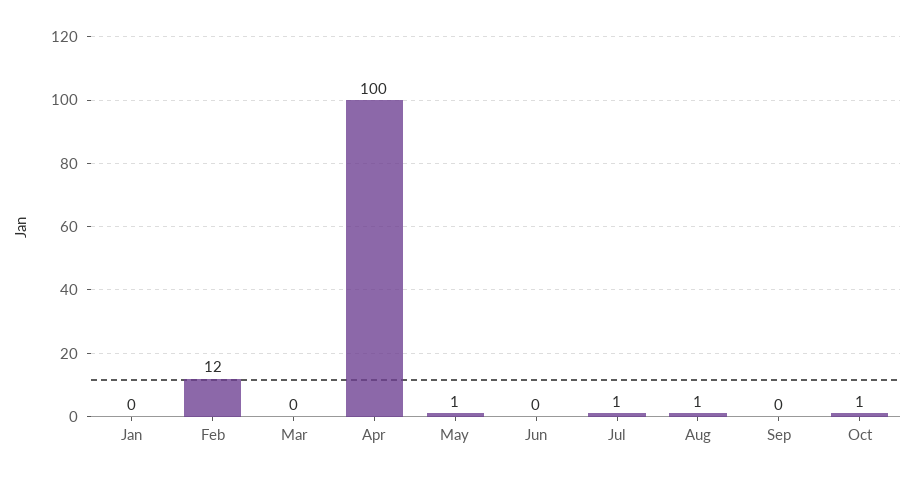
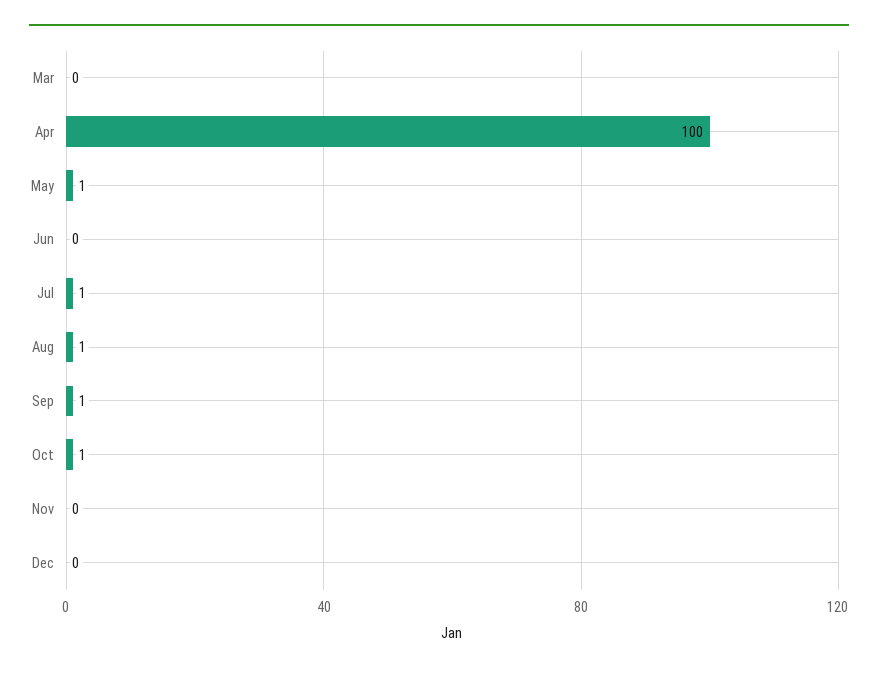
Jan: 0 -> none
Feb: 12 -> none
Sep: 0 -> 1
Nov: none -> 0
Dec: none -> 0

